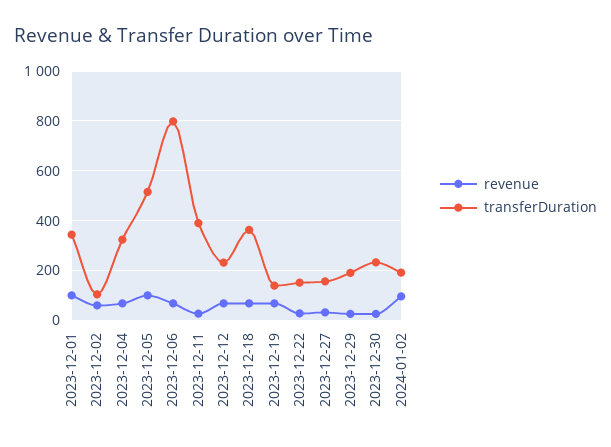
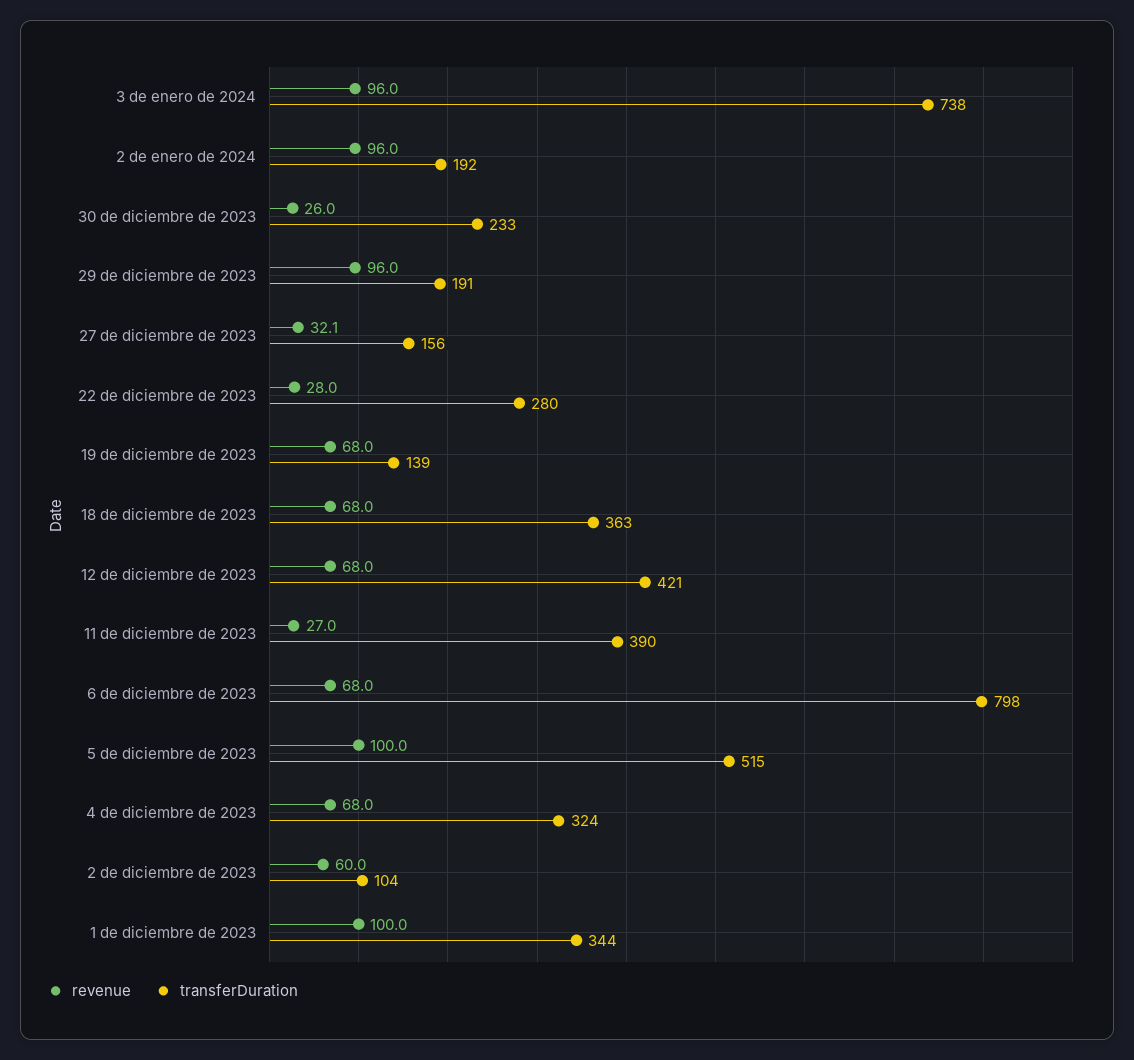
transferDuration, 2023-12-12: 225 -> 421
transferDuration, 2023-12-22: 150 -> 280
revenue, 2023-12-29: 25 -> 96
revenue, 3 de enero de 2024: none -> 96
transferDuration, 3 de enero de 2024: none -> 738

